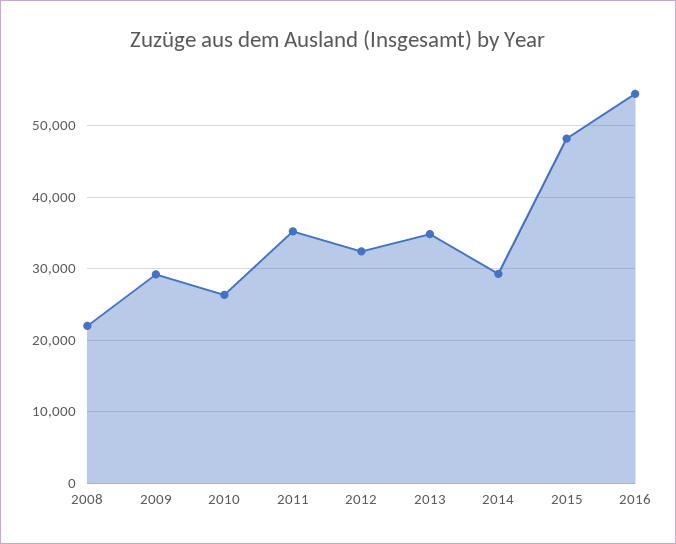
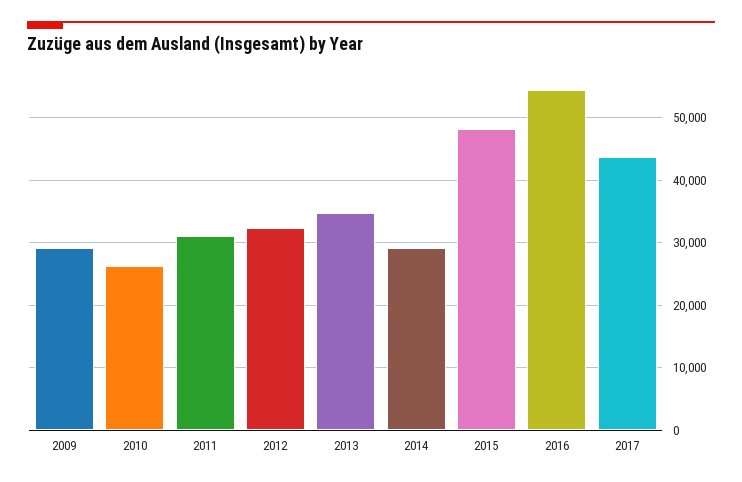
2008: 22000 -> none
2011: 35000 -> 31000
2017: none -> 44000

